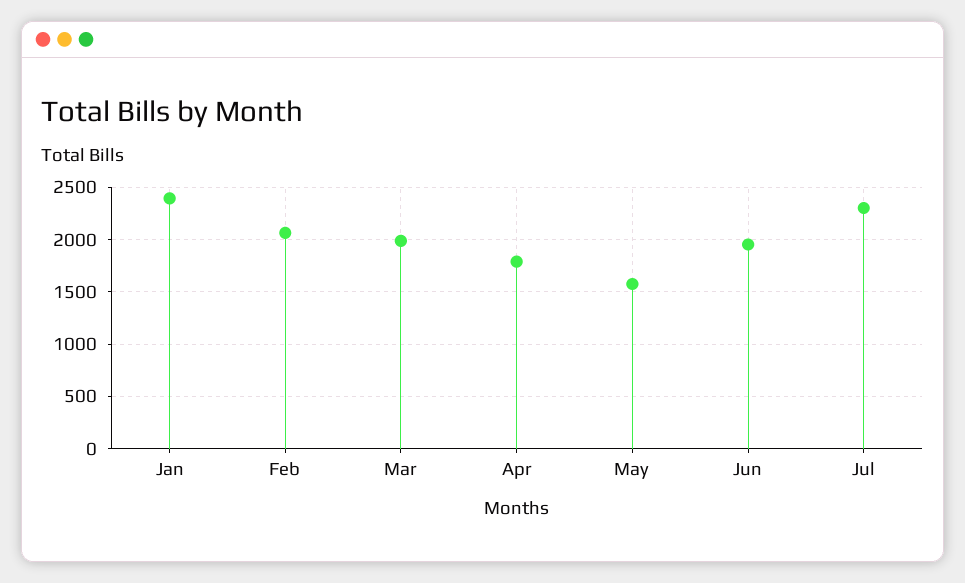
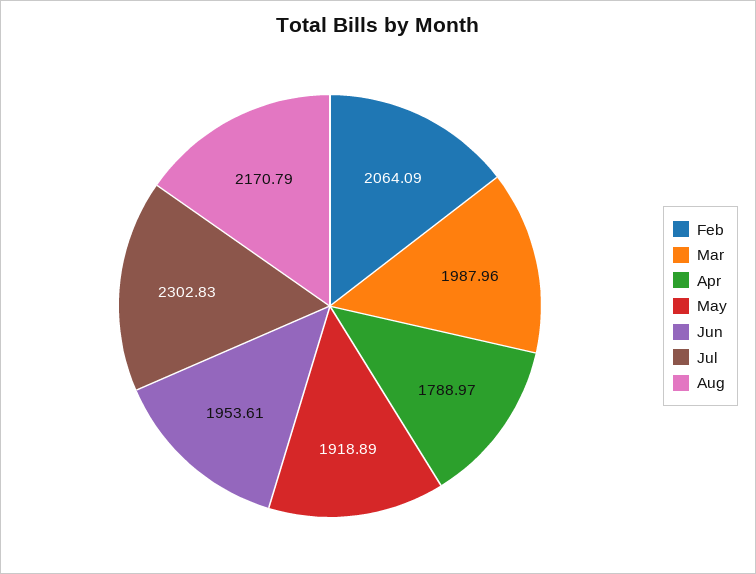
Jan: 2400 -> none
May: 1600 -> 1918.89
Aug: none -> 2170.79

